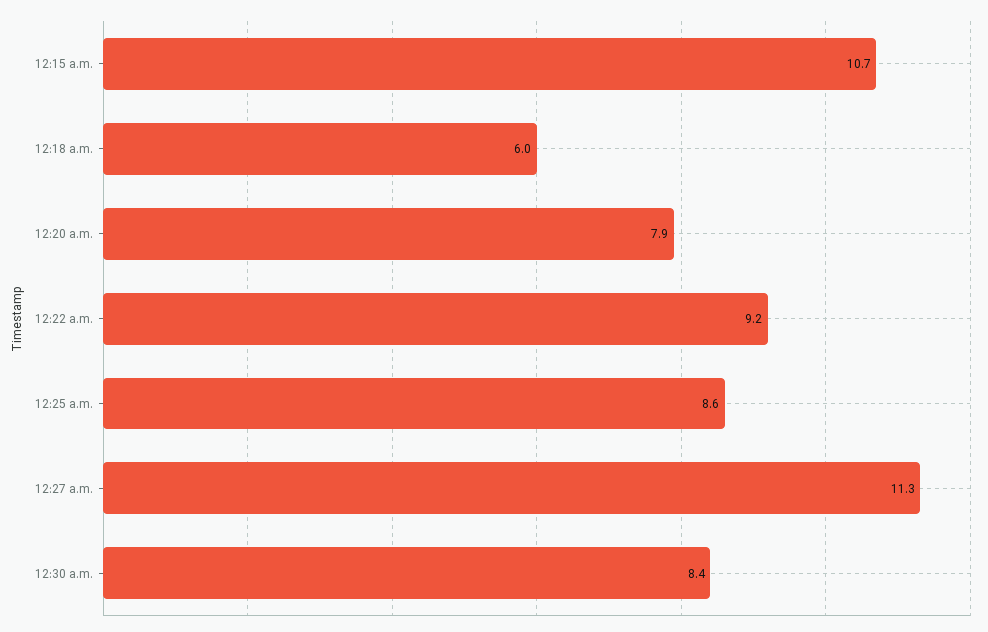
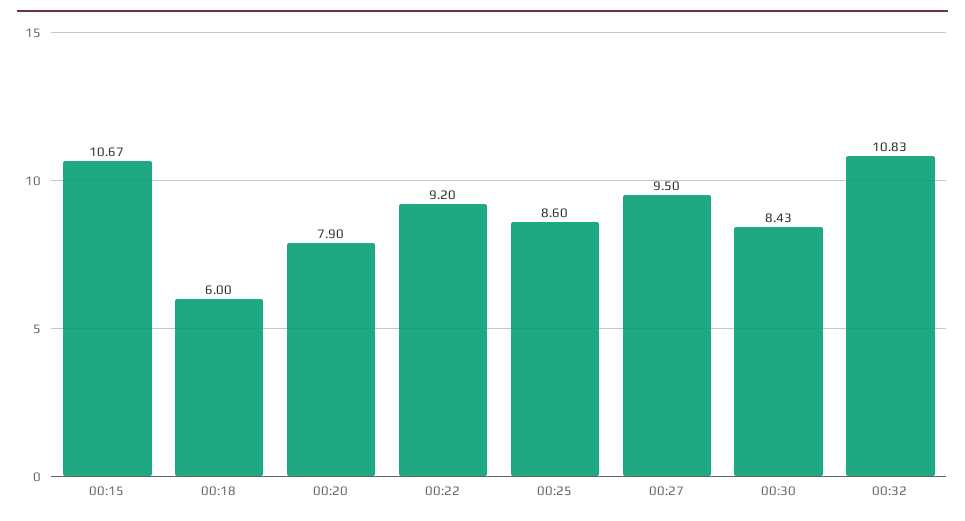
12:27 a.m.: 11.3 -> 9.5
00:32: none -> 10.83

